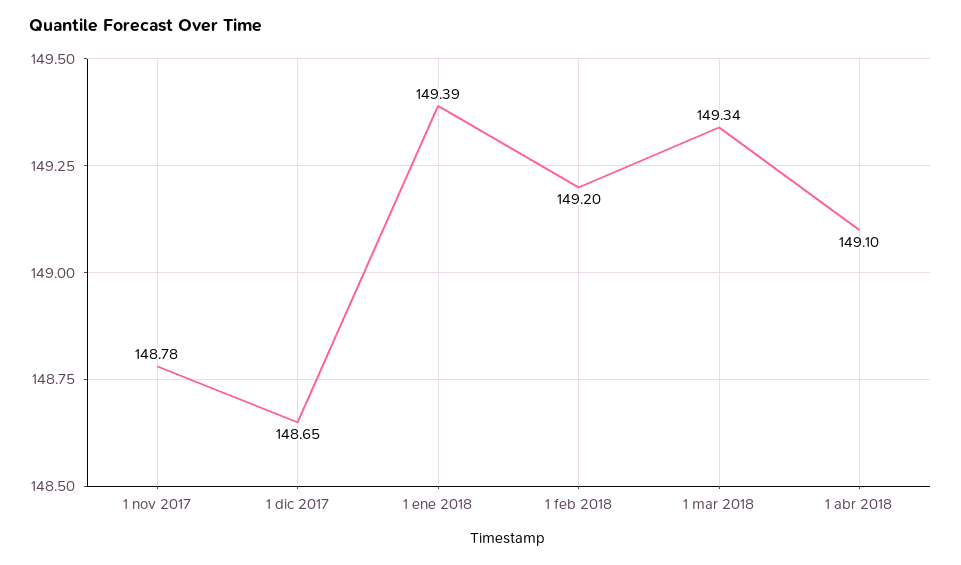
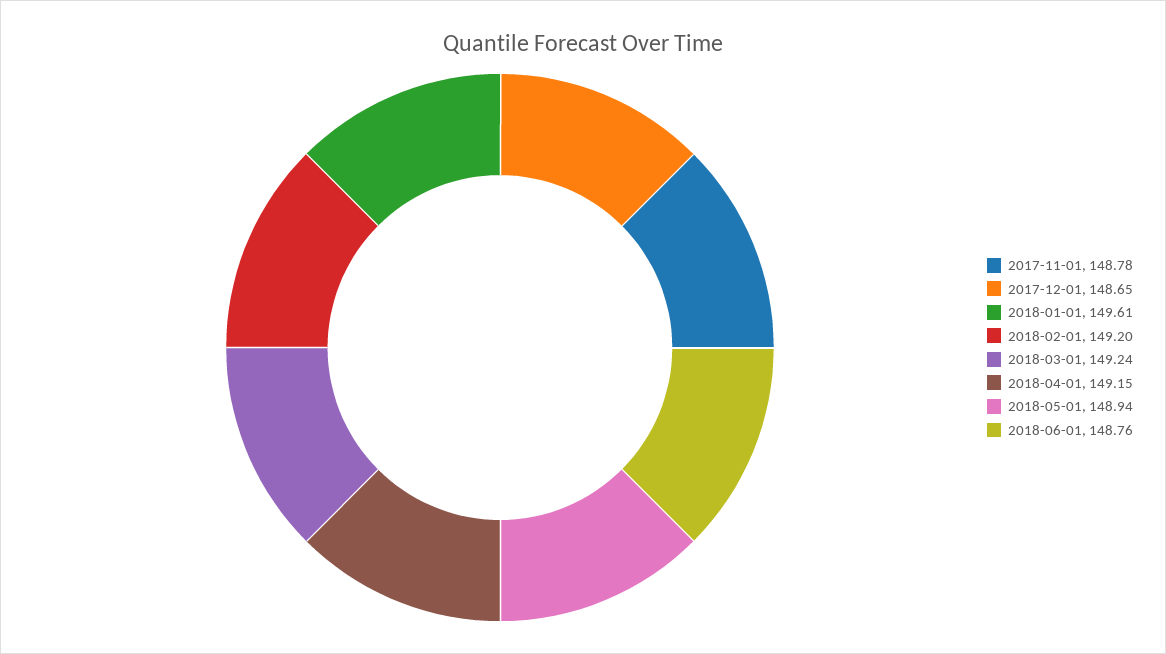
1 ene 2018: 149.39 -> 149.61
1 mar 2018: 149.34 -> 149.24
1 abr 2018: 149.1 -> 149.15
2018-05-01: none -> 148.94
2018-06-01: none -> 148.76

